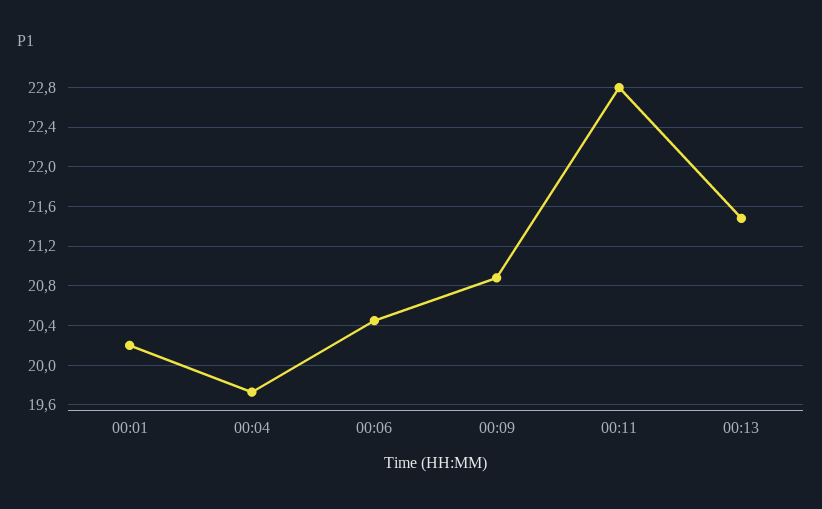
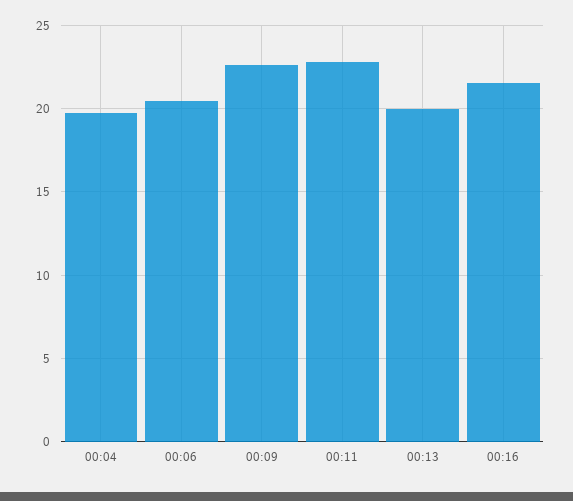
00:01: 20.2 -> none
00:09: 20.9 -> 22.5
00:13: 21.5 -> 20
00:16: none -> 21.5

